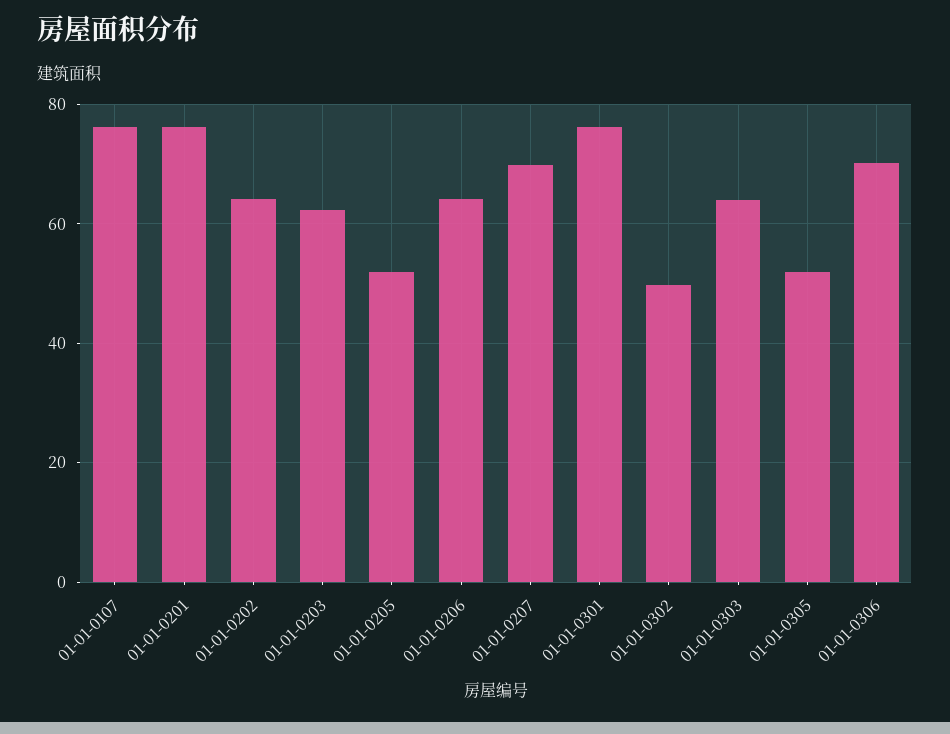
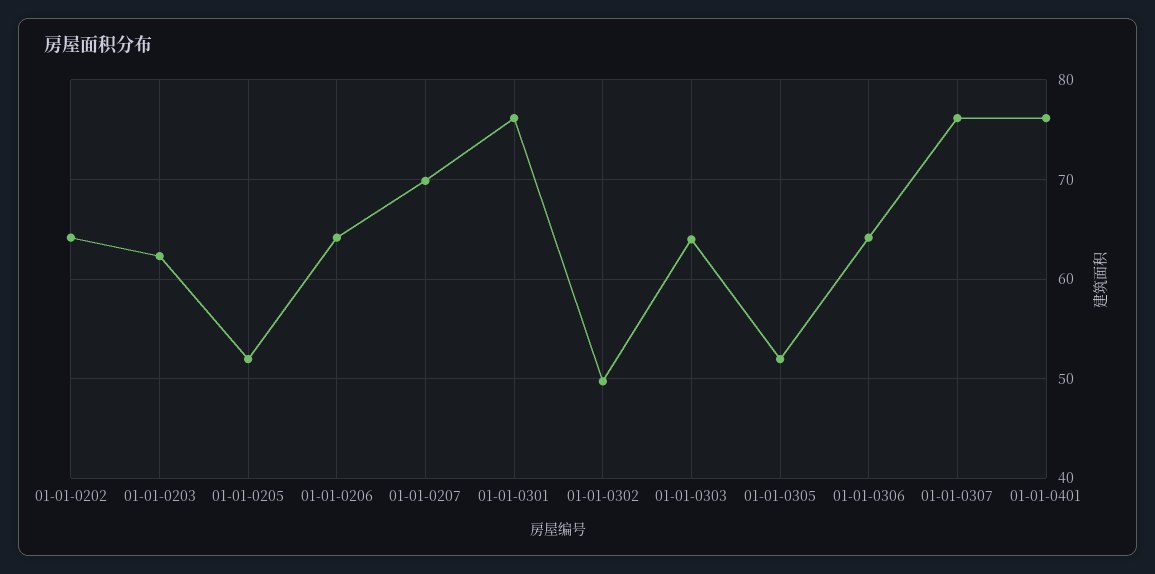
01-01-0107: 76 -> none
01-01-0201: 76 -> none
01-01-0306: 70 -> 64
01-01-0307: none -> 76
01-01-0401: none -> 76

